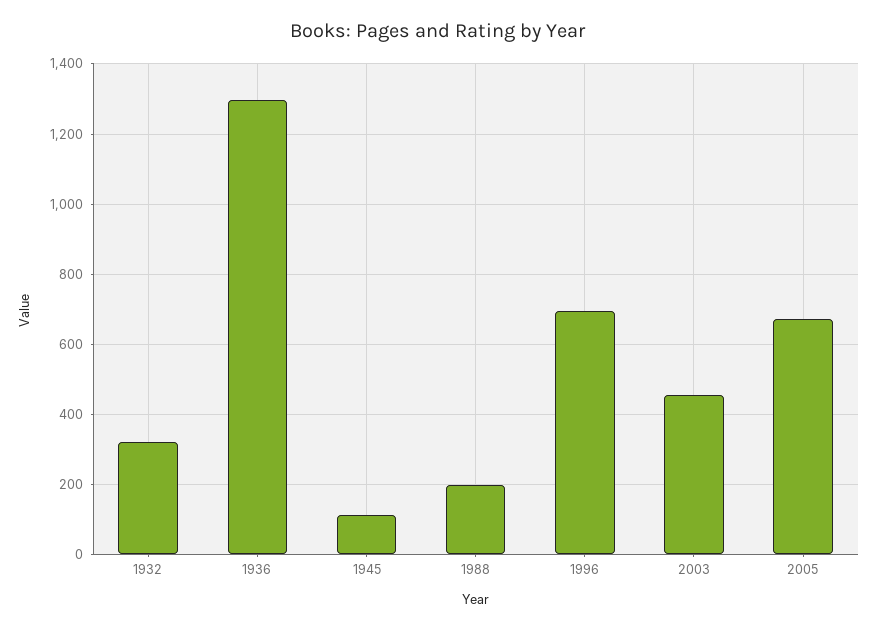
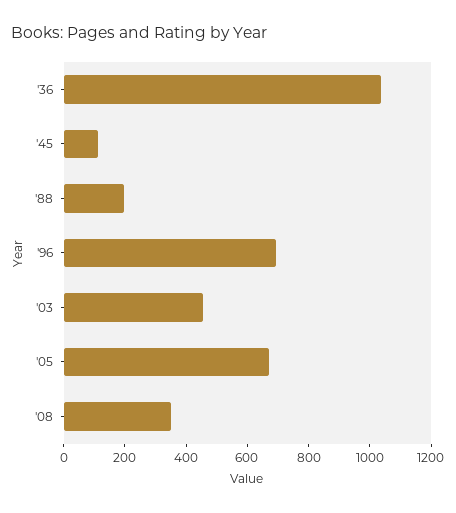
1932: 320 -> none
1936: 1300 -> 1050
'08: none -> 350

